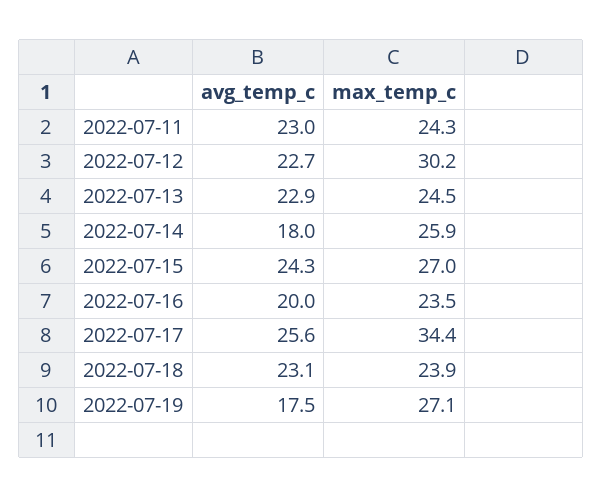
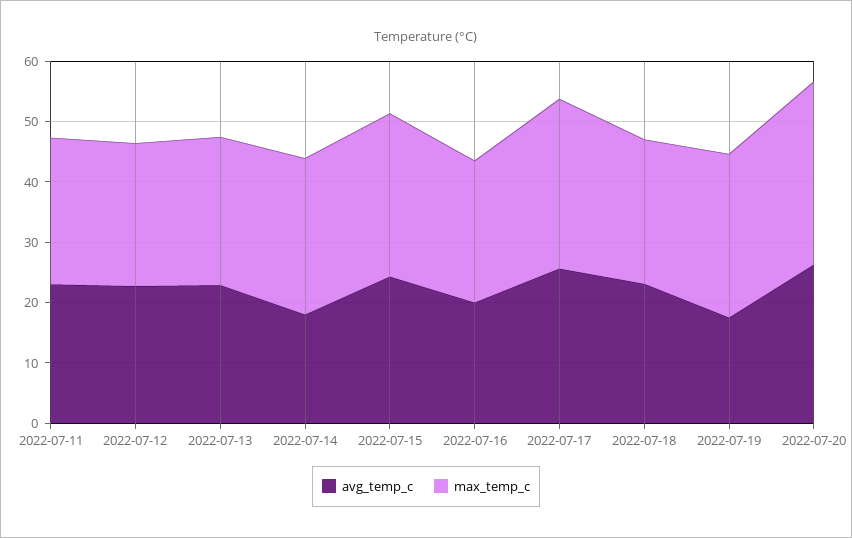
max_temp_c, 2022-07-12: 30.2 -> 24
max_temp_c, 2022-07-17: 34.4 -> 28
avg_temp_c, 2022-07-20: none -> 26
max_temp_c, 2022-07-20: none -> 30

